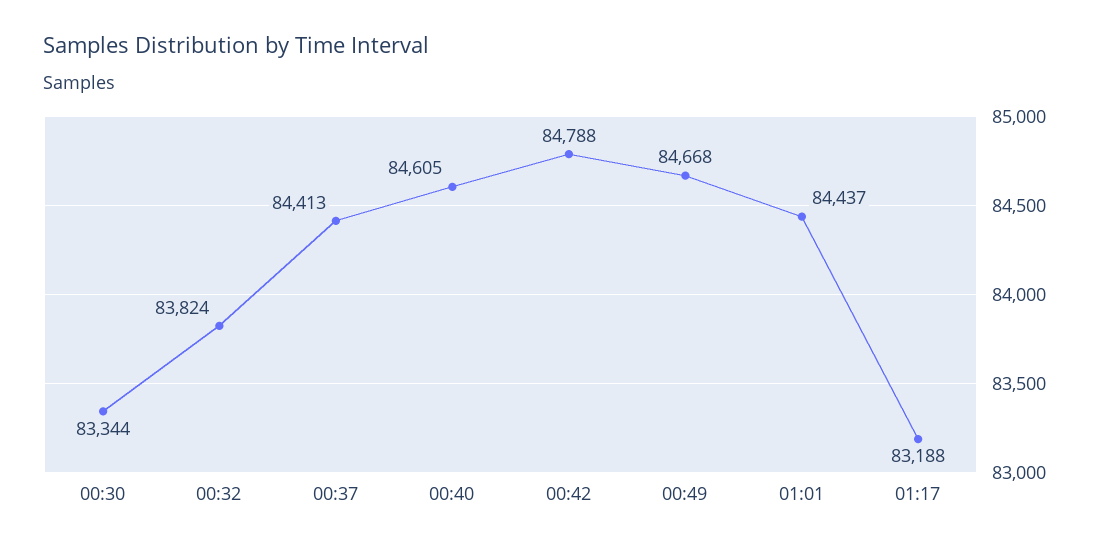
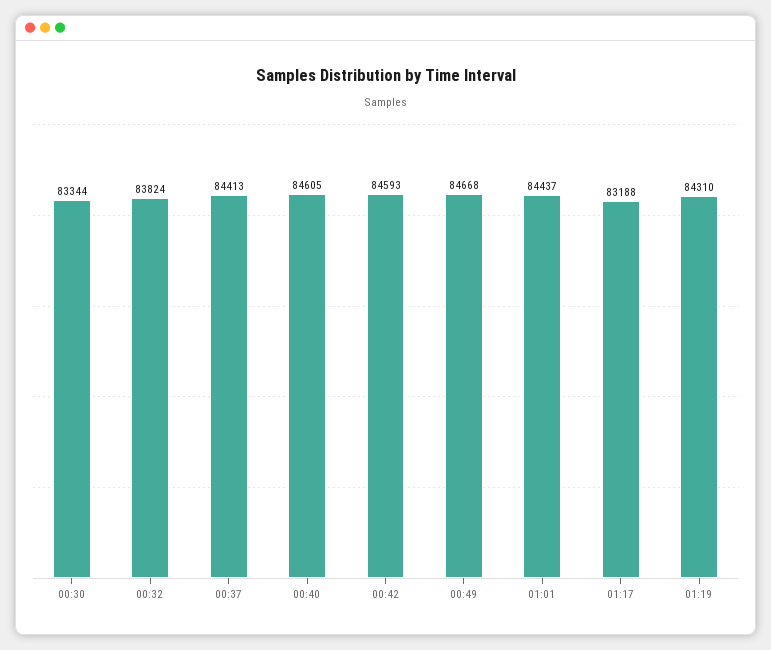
00:42: 84788 -> 84593
01:19: none -> 84310

